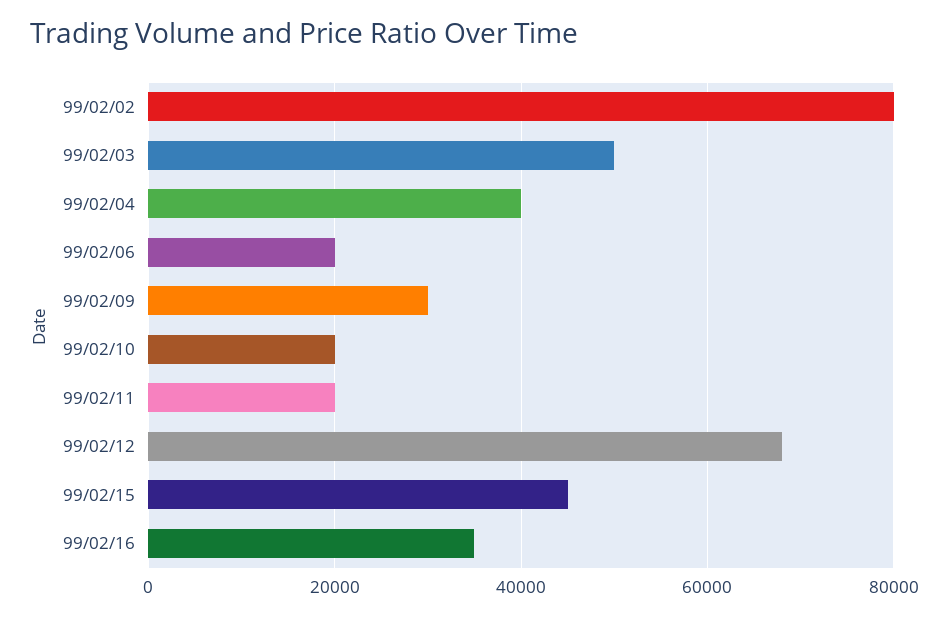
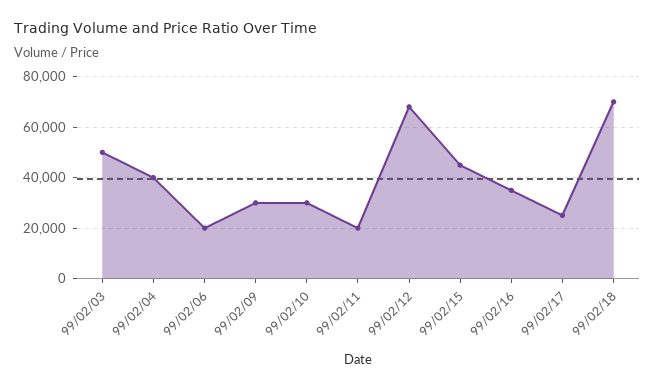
99/02/02: 80000 -> none
99/02/10: 20000 -> 30000
99/02/17: none -> 25000
99/02/18: none -> 70000

